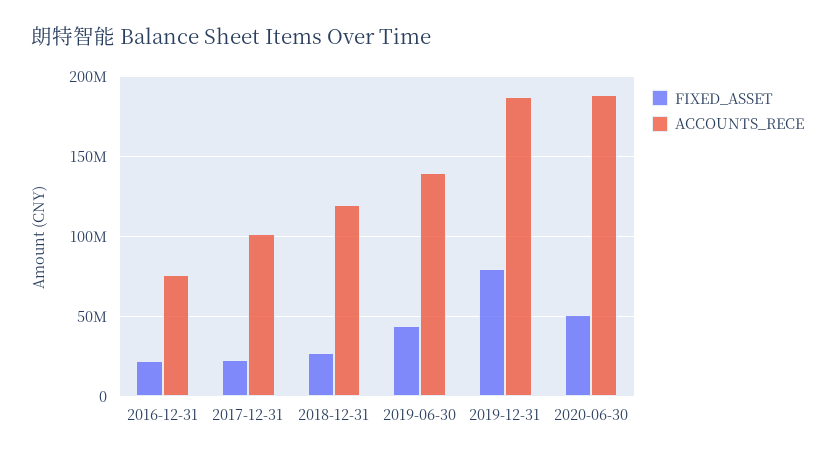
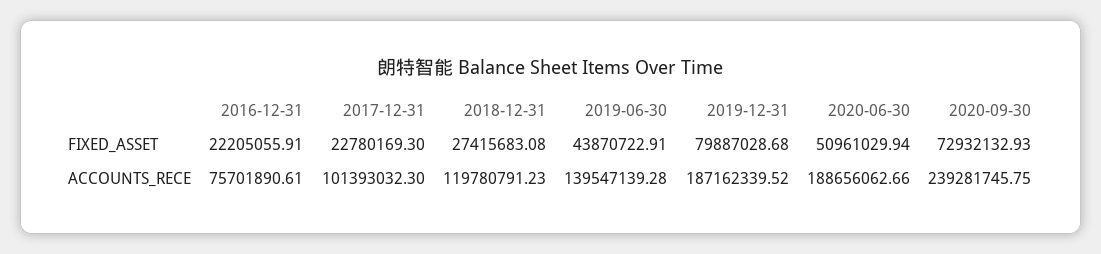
FIXED_ASSET, 2020-09-30: none -> 72932132.93
ACCOUNTS_RECE, 2020-09-30: none -> 239281745.75

